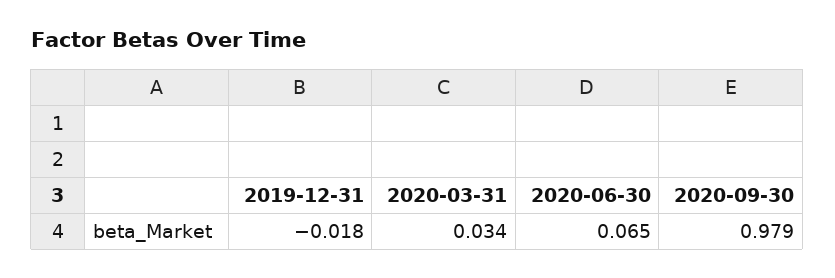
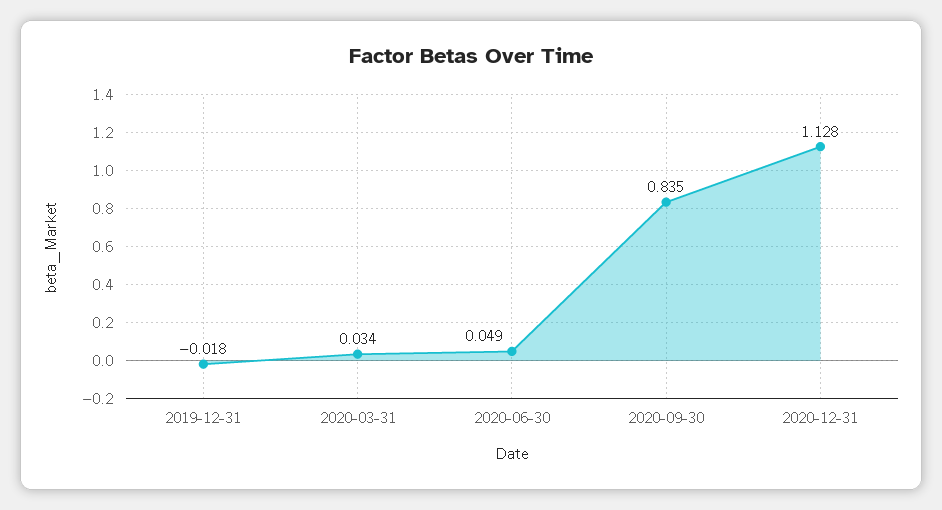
2020-06-30: 0.065 -> 0.049
2020-09-30: 0.979 -> 0.835
2020-12-31: none -> 1.128

